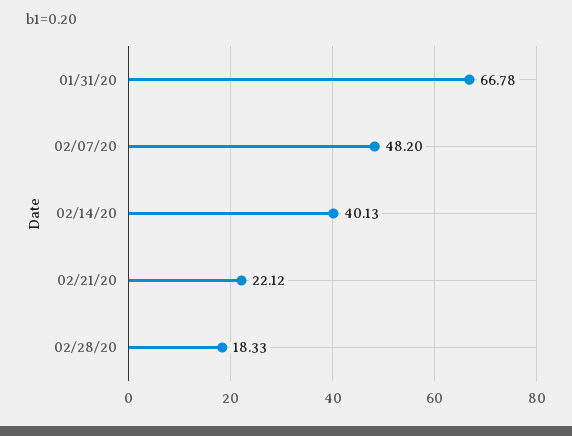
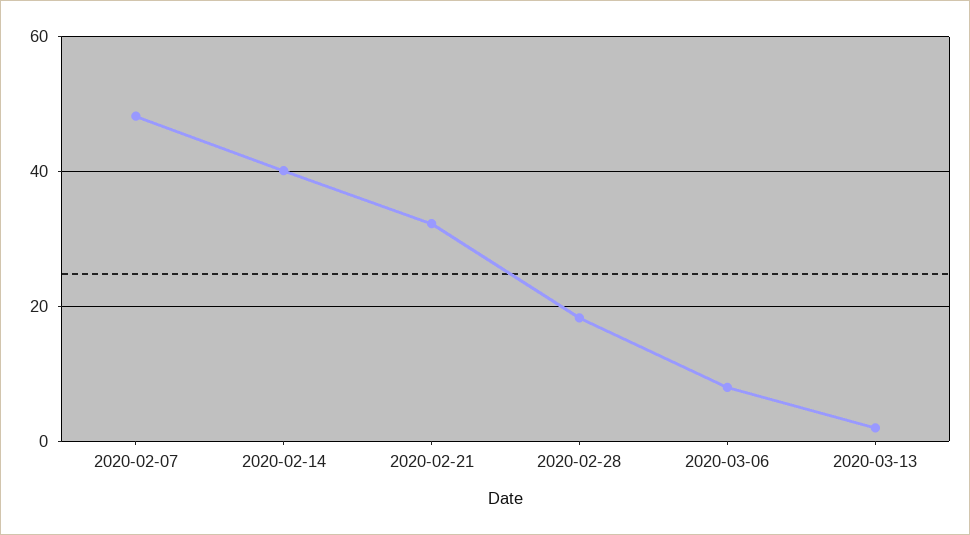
01/31/20: 66.78 -> none
02/21/20: 22.12 -> 32
2020-03-06: none -> 8
2020-03-13: none -> 2

